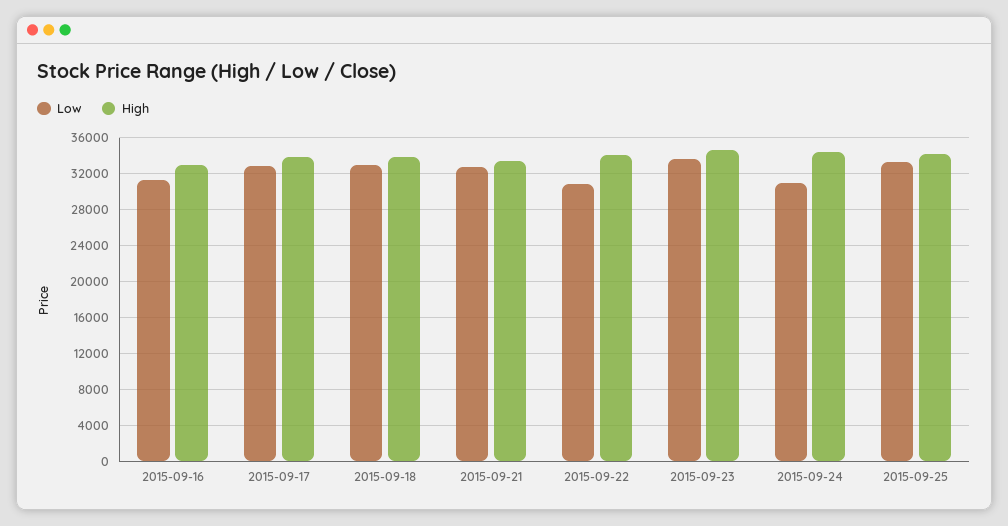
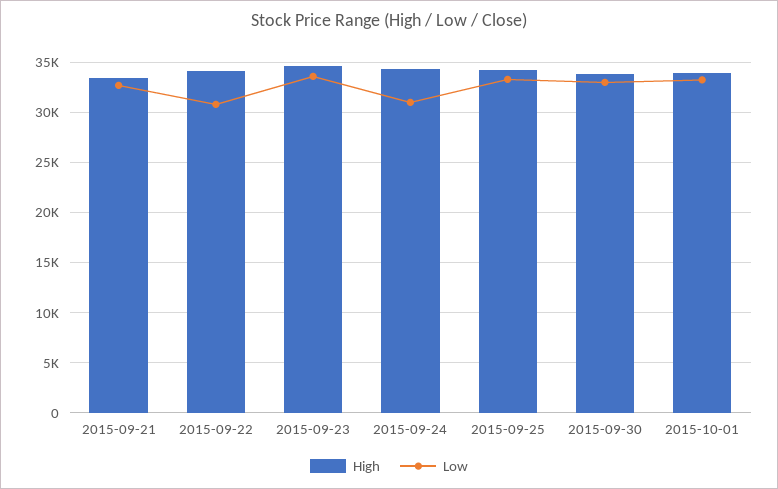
Low, 2015-09-16: 31000 -> none
High, 2015-09-16: 33000 -> none
Low, 2015-09-17: 33000 -> none
High, 2015-09-17: 34000 -> none
Low, 2015-09-18: 33000 -> none
High, 2015-09-18: 34000 -> none
High, 2015-09-30: none -> 34000
Low, 2015-09-30: none -> 33000
High, 2015-10-01: none -> 34000
Low, 2015-10-01: none -> 33000

